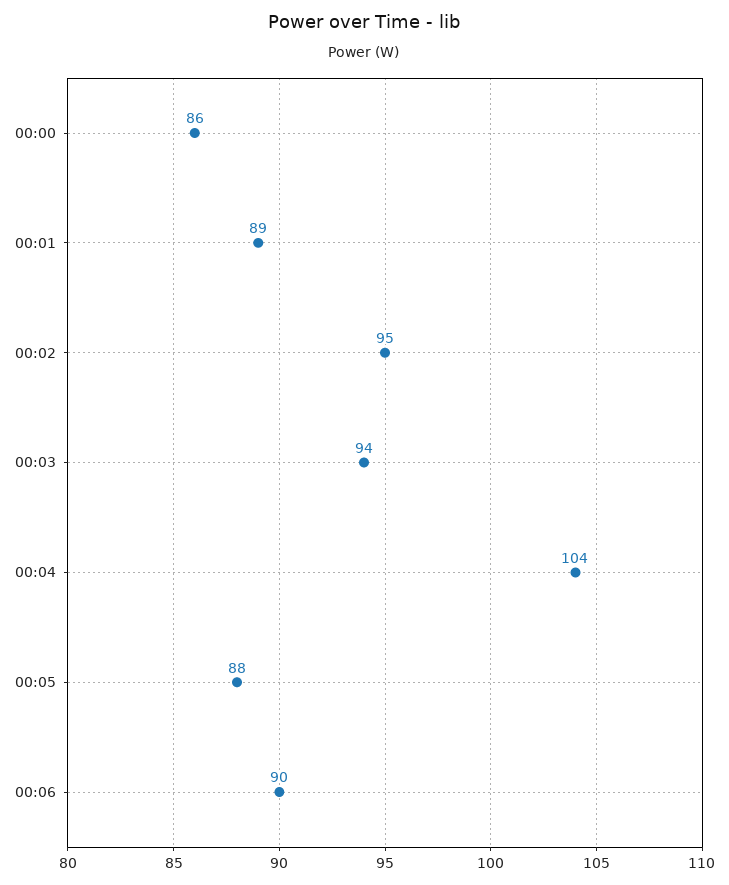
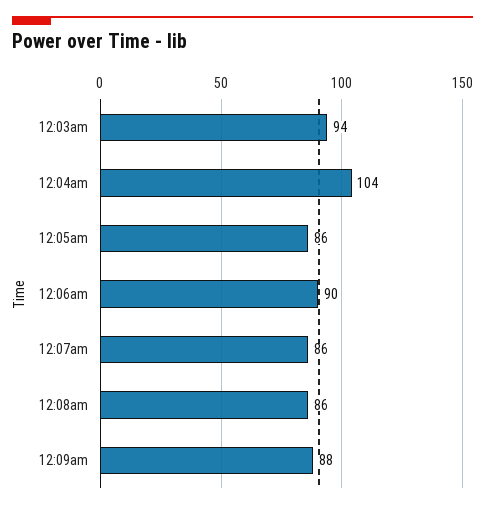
00:00: 86 -> none
00:01: 89 -> none
00:02: 95 -> none
00:05: 88 -> 86
12:07am: none -> 86
12:08am: none -> 86
12:09am: none -> 88

